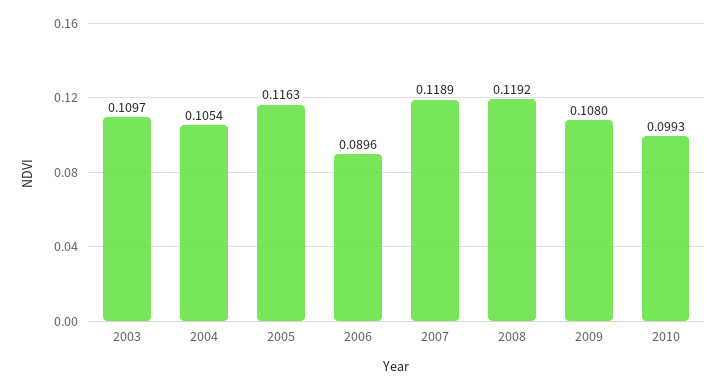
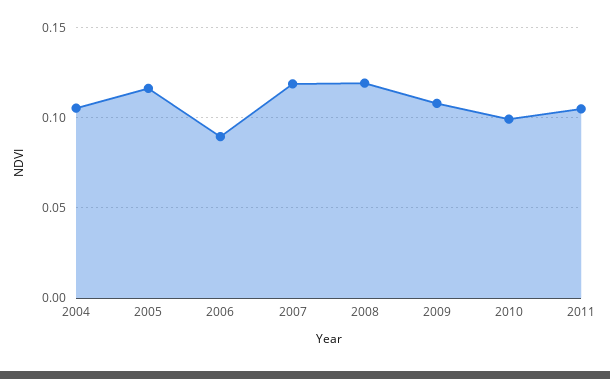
2003: 0.1097 -> none
2011: none -> 0.105

